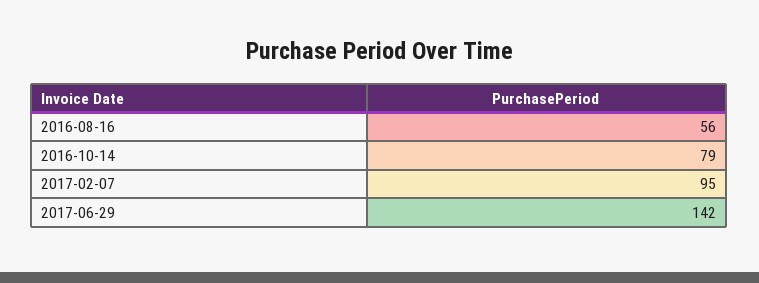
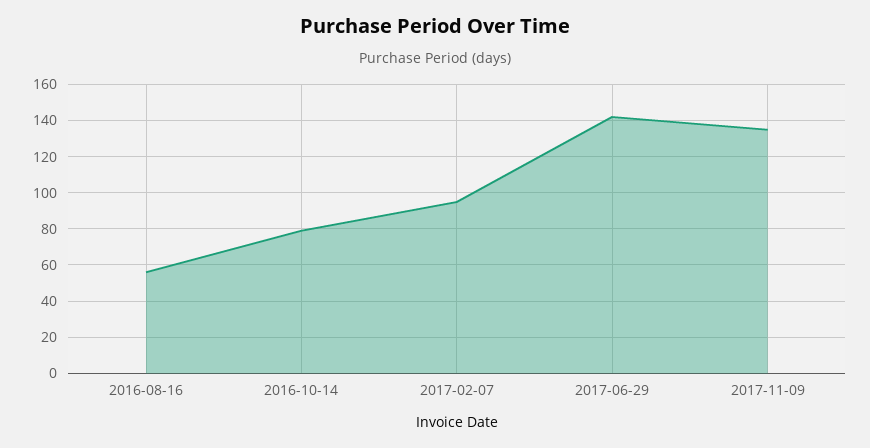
2017-11-09: none -> 135

